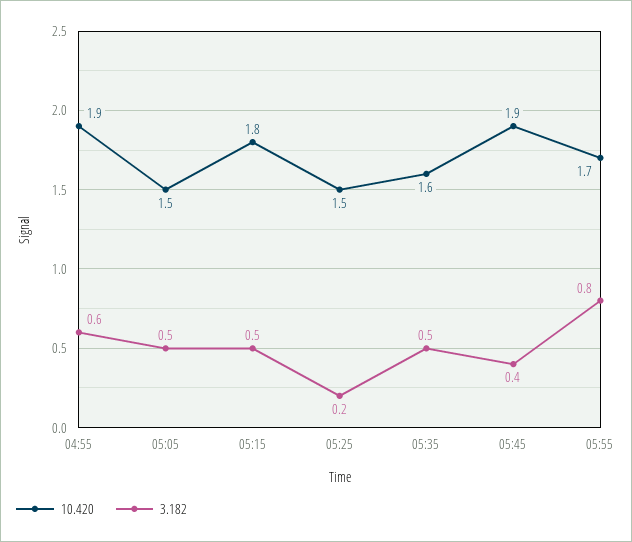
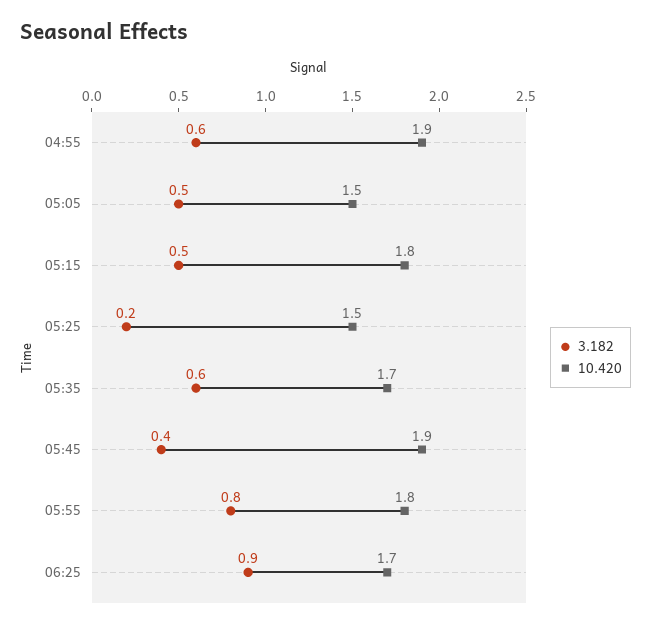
10.420, 05:35: 1.6 -> 1.7
3.182, 05:35: 0.5 -> 0.6
10.420, 05:55: 1.7 -> 1.8
3.182, 06:25: none -> 0.9
10.420, 06:25: none -> 1.7

